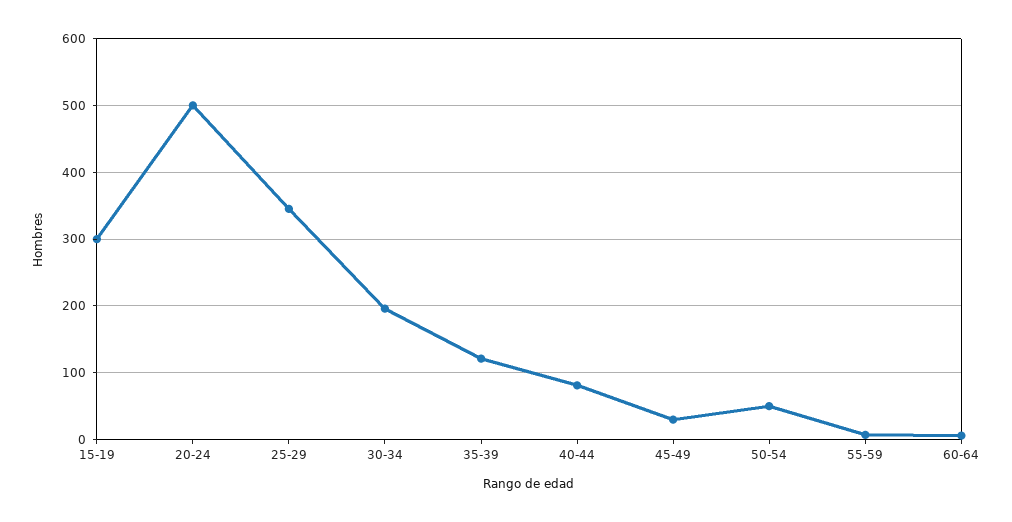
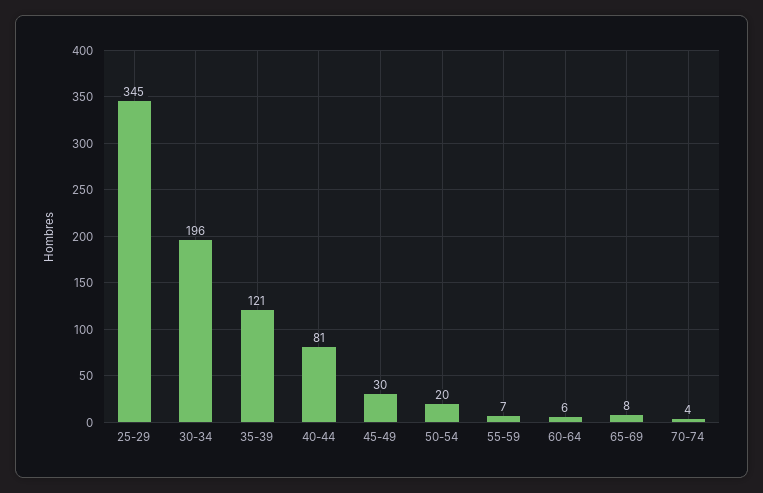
15-19: 300 -> none
20-24: 500 -> none
50-54: 50 -> 20
65-69: none -> 8
70-74: none -> 4

